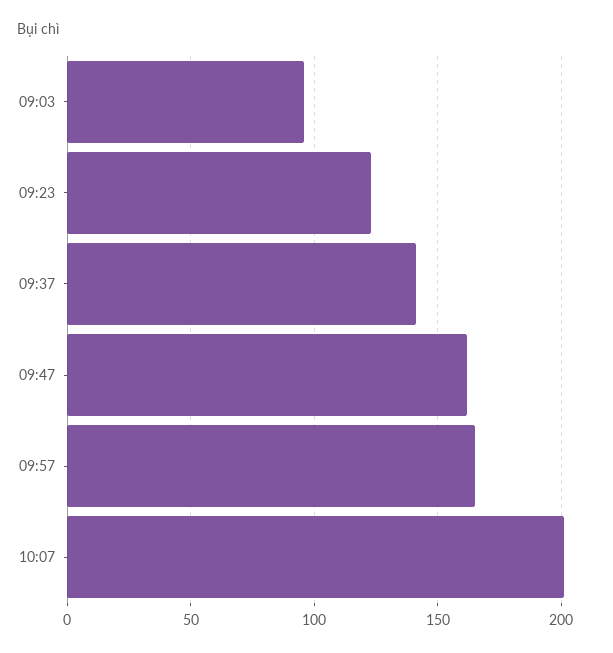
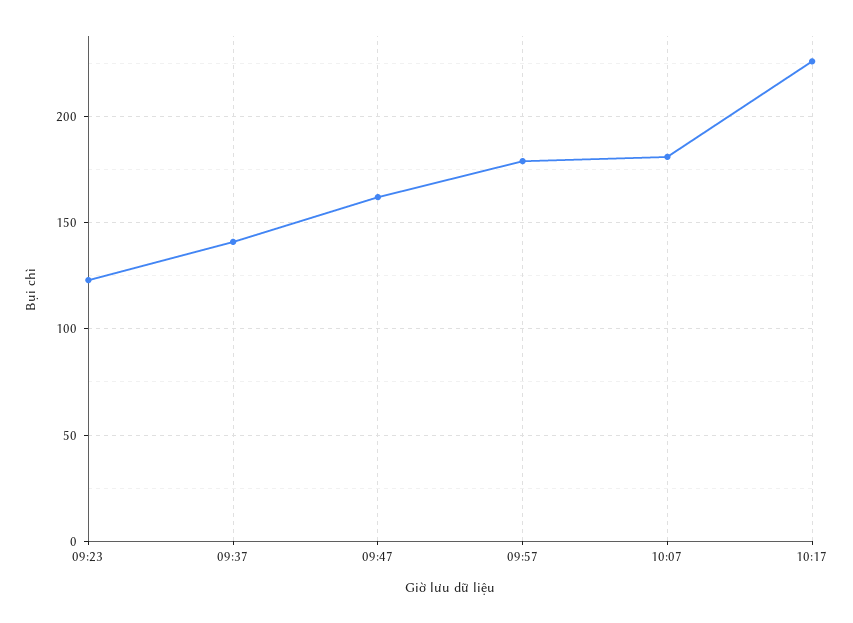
09:03: 95 -> none
09:57: 165 -> 180
10:07: 200 -> 180
10:17: none -> 225

